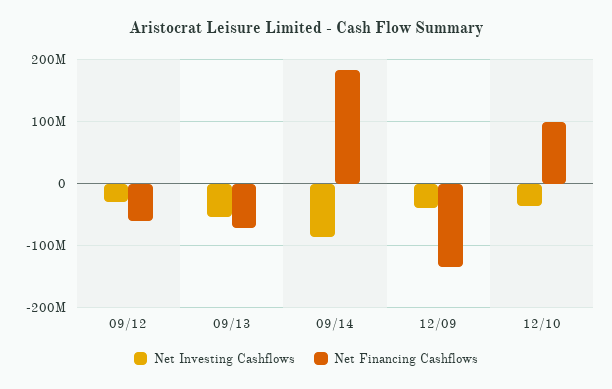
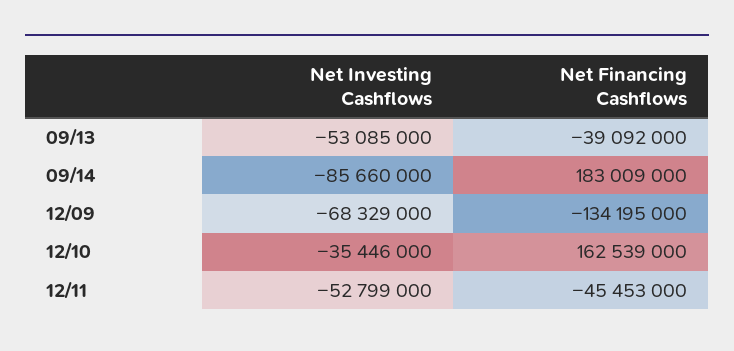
Net Investing Cashflows, 09/12: -30000000 -> none
Net Financing Cashflows, 09/12: -60000000 -> none
Net Financing Cashflows, 09/13: -70000000 -> -39092000
Net Investing Cashflows, 12/09: -40000000 -> -68329000
Net Financing Cashflows, 12/10: 100000000 -> 162539000
Net Investing Cashflows, 12/11: none -> -52799000
Net Financing Cashflows, 12/11: none -> -45453000

